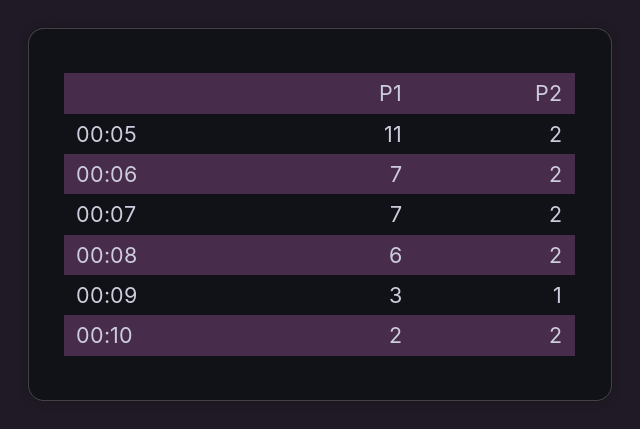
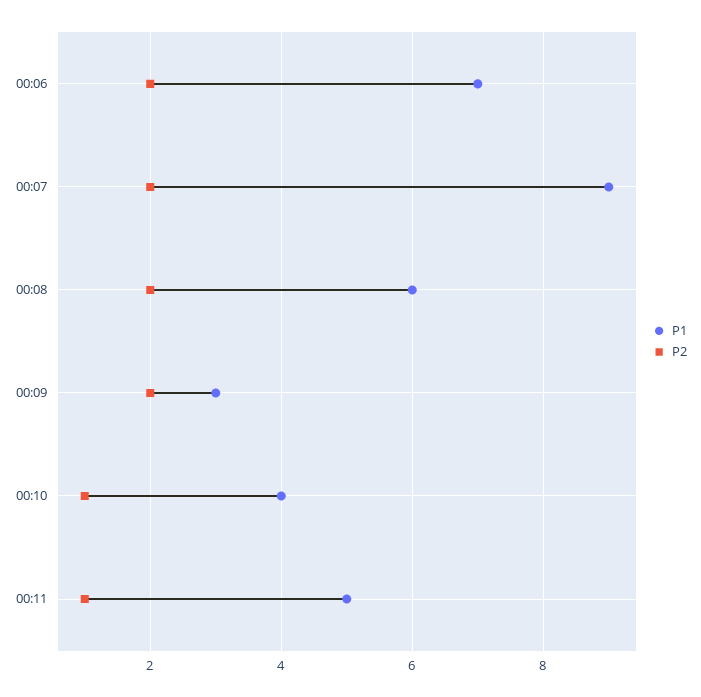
P1, 00:05: 11 -> none
P2, 00:05: 2 -> none
P1, 00:07: 7 -> 9
P2, 00:09: 1 -> 2
P1, 00:10: 2 -> 4
P2, 00:10: 2 -> 1
P1, 00:11: none -> 5
P2, 00:11: none -> 1

